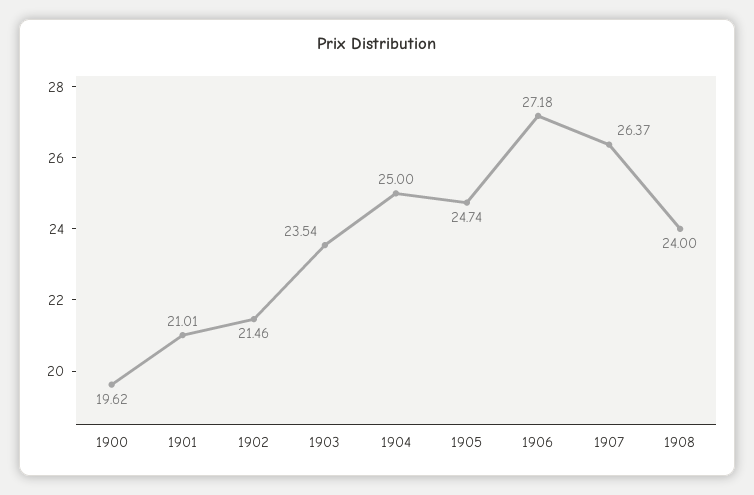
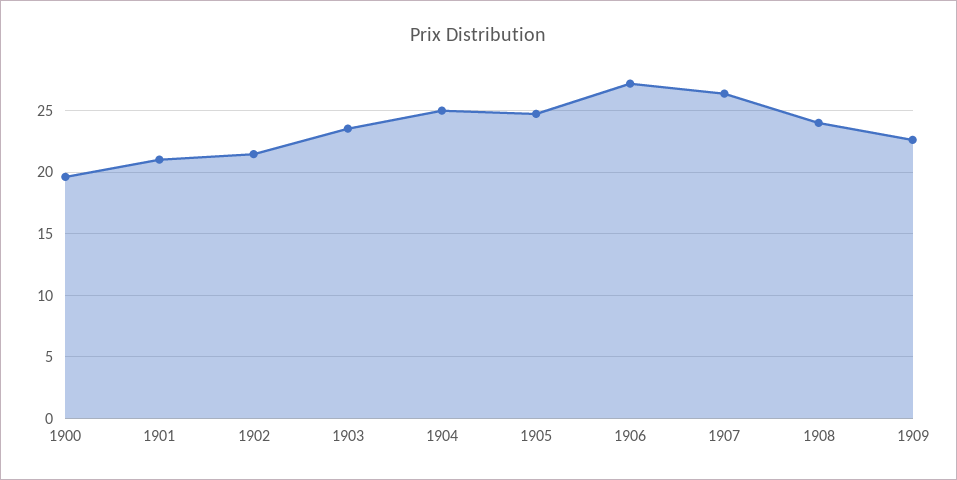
1909: none -> 22.5

